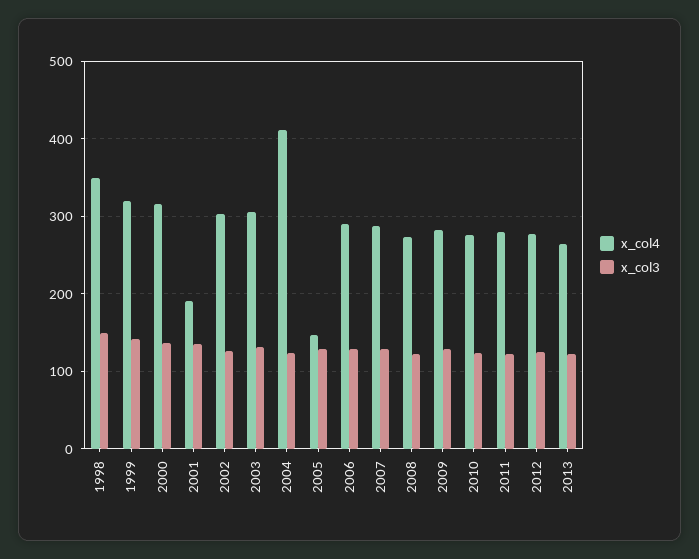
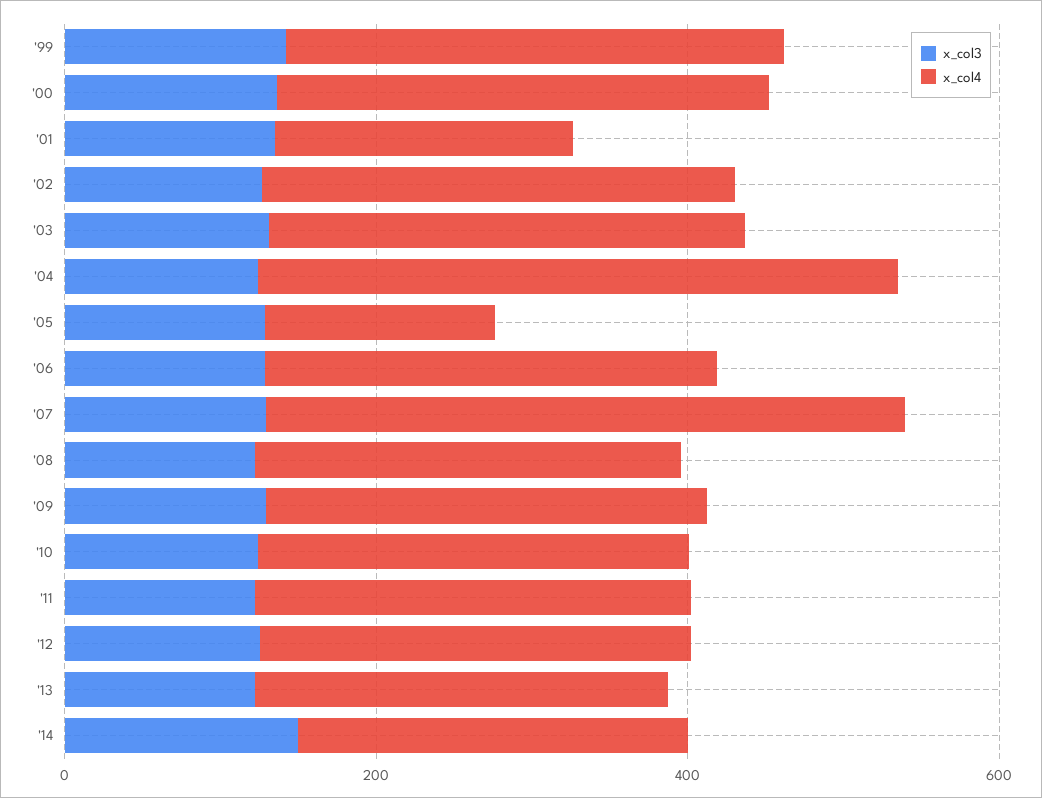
x_col4, 1998: 350 -> none
x_col3, 1998: 150 -> none
x_col4, 2007: 290 -> 400
x_col3, '14: none -> 150
x_col4, '14: none -> 250

